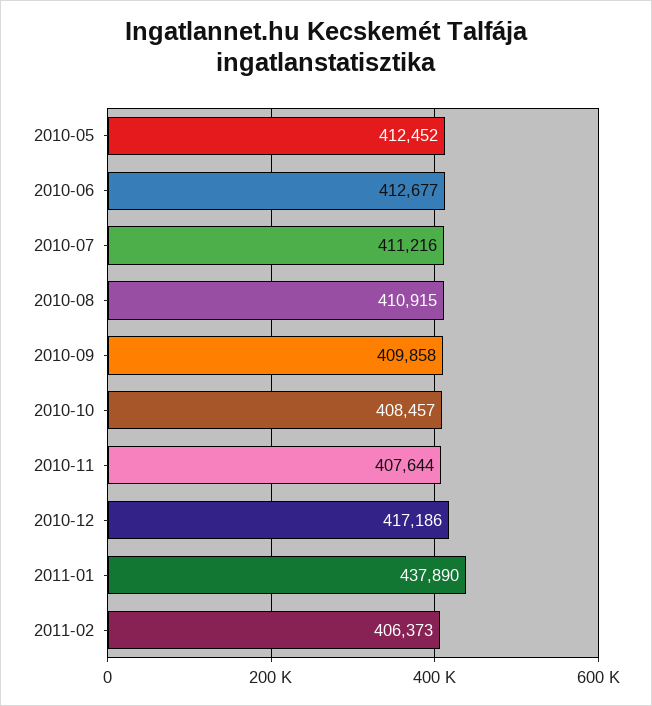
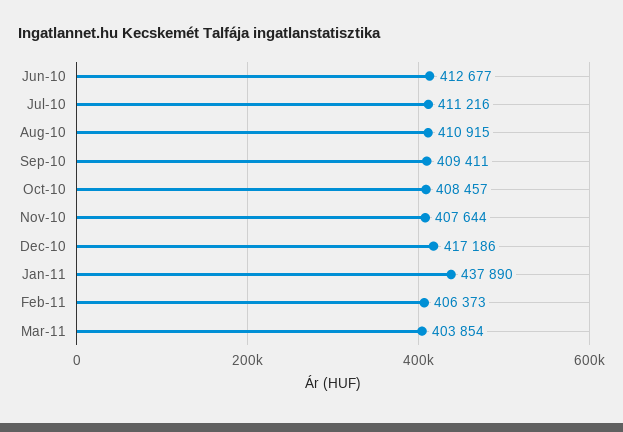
2010-05: 412452 -> none
2010-09: 409858 -> 409411
Mar-11: none -> 403854

